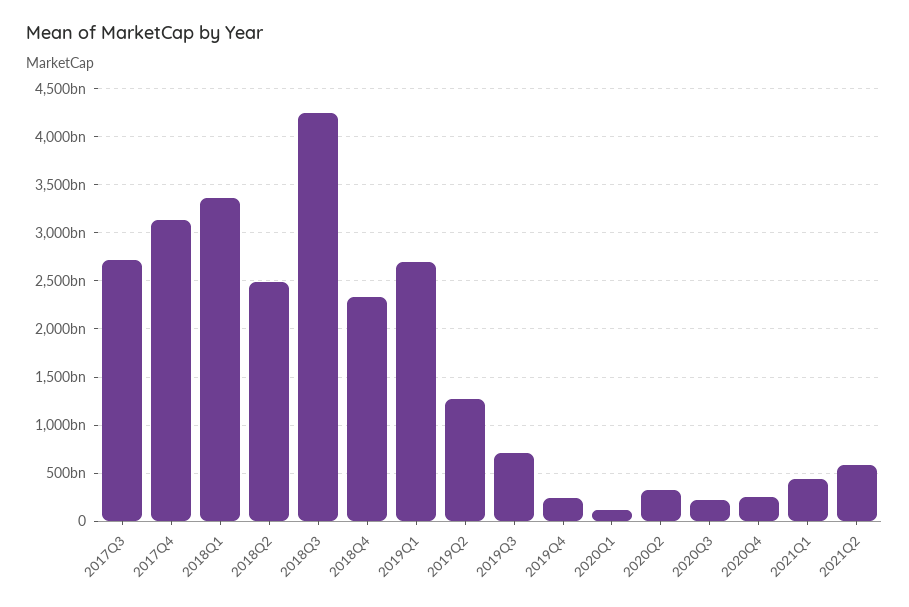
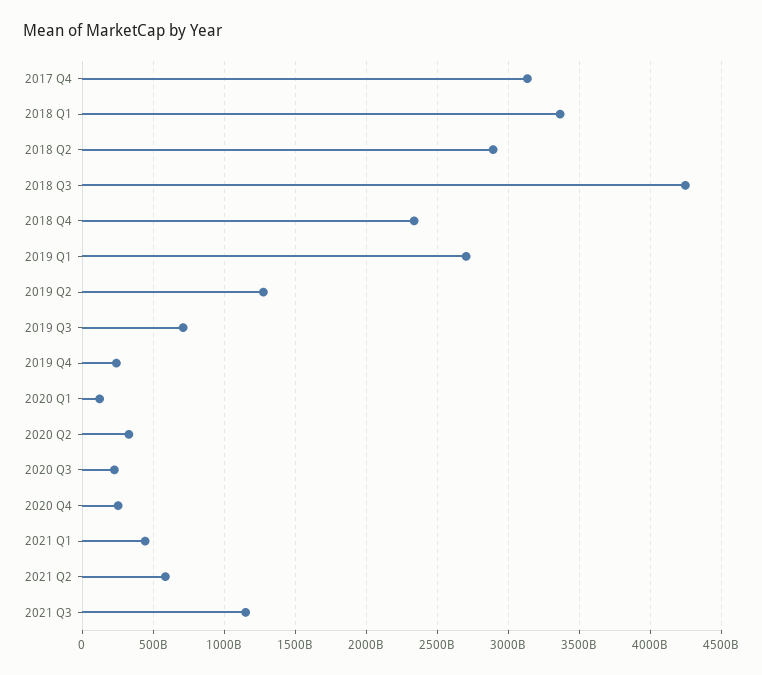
2017Q3: 2700000000000 -> none
2018Q2: 2500000000000 -> 2900000000000
2021 Q3: none -> 1150000000000

